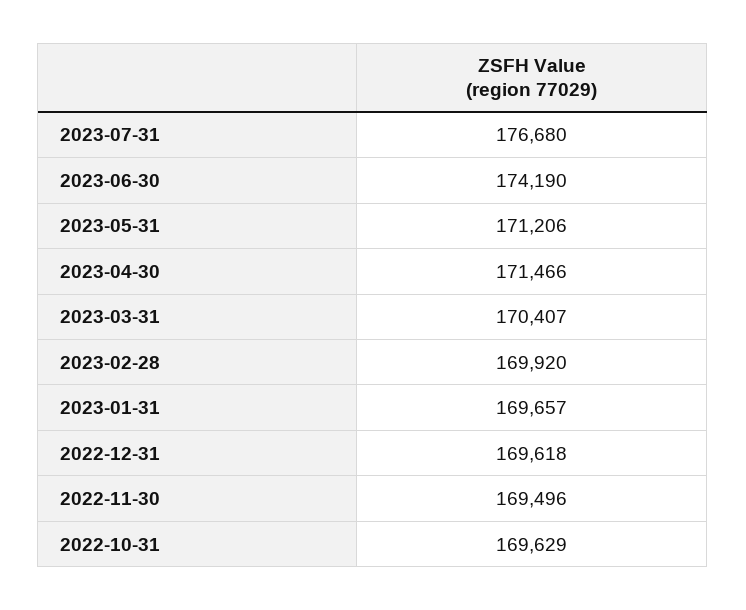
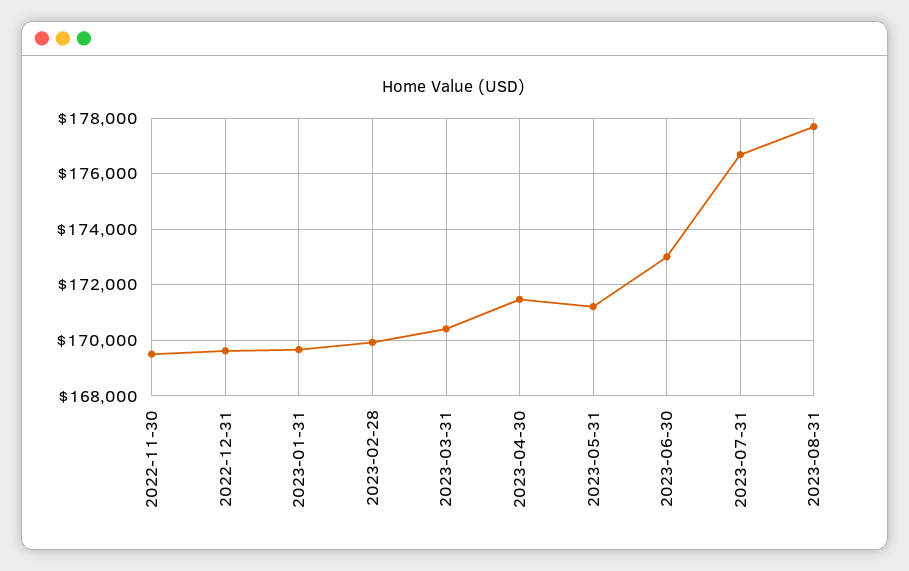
2023-06-30: 174190 -> 173000
2022-10-31: 169629 -> none
2023-08-31: none -> 177750

